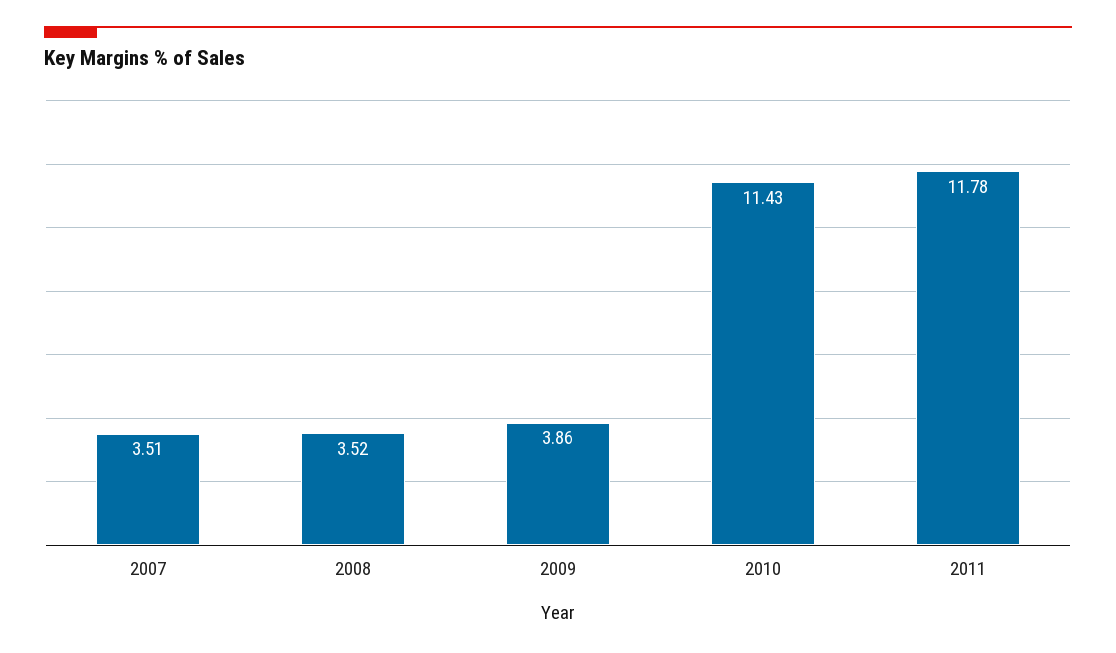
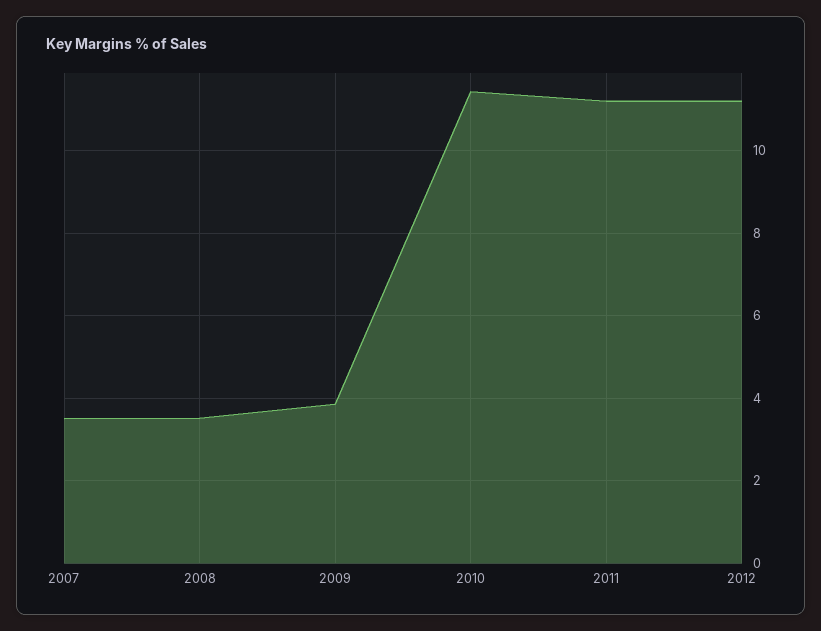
2011: 11.78 -> 11.2
2012: none -> 11.2

